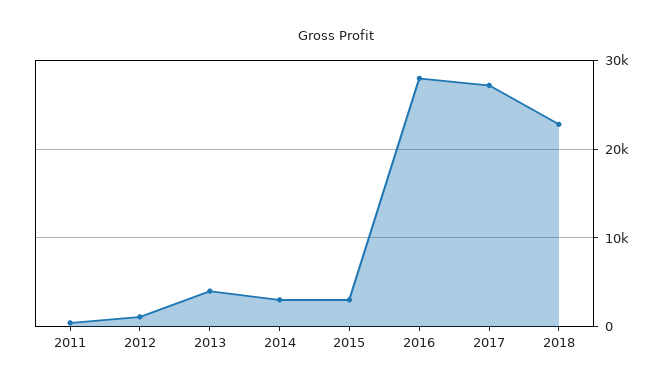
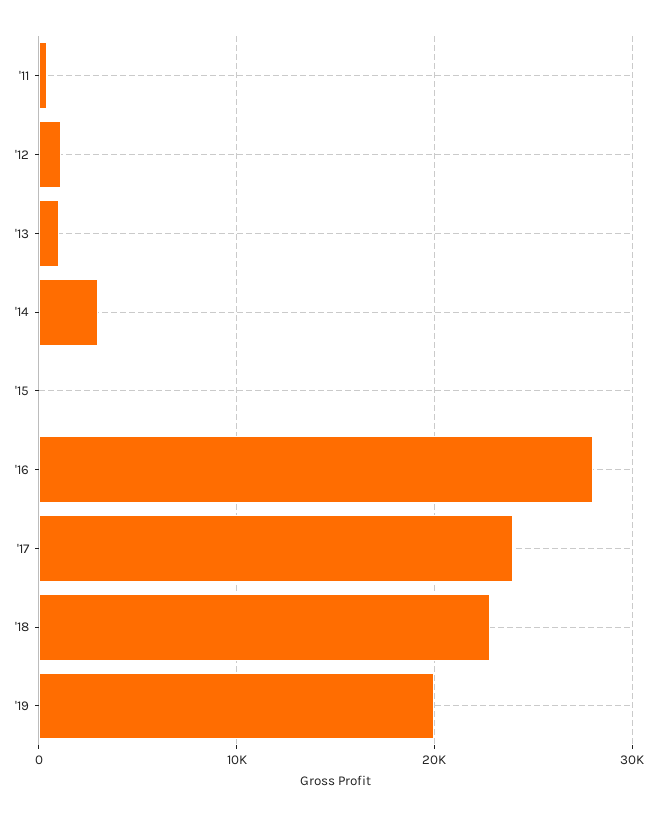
2013: 4000 -> 1000
2015: 3000 -> 0
2017: 27000 -> 24000
'19: none -> 20000

